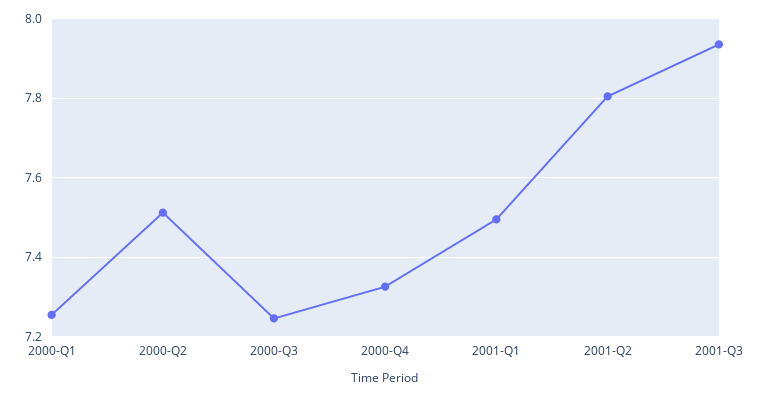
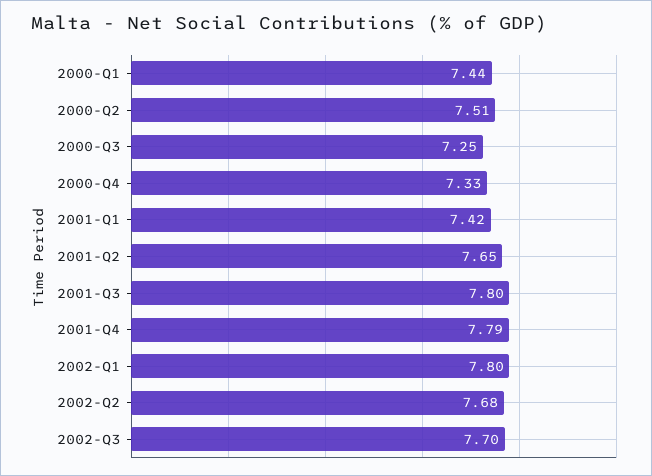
2000-Q1: 7.26 -> 7.44
2001-Q1: 7.5 -> 7.42
2001-Q2: 7.8 -> 7.65
2001-Q3: 7.94 -> 7.8
2001-Q4: none -> 7.79
2002-Q1: none -> 7.8
2002-Q2: none -> 7.68
2002-Q3: none -> 7.7

